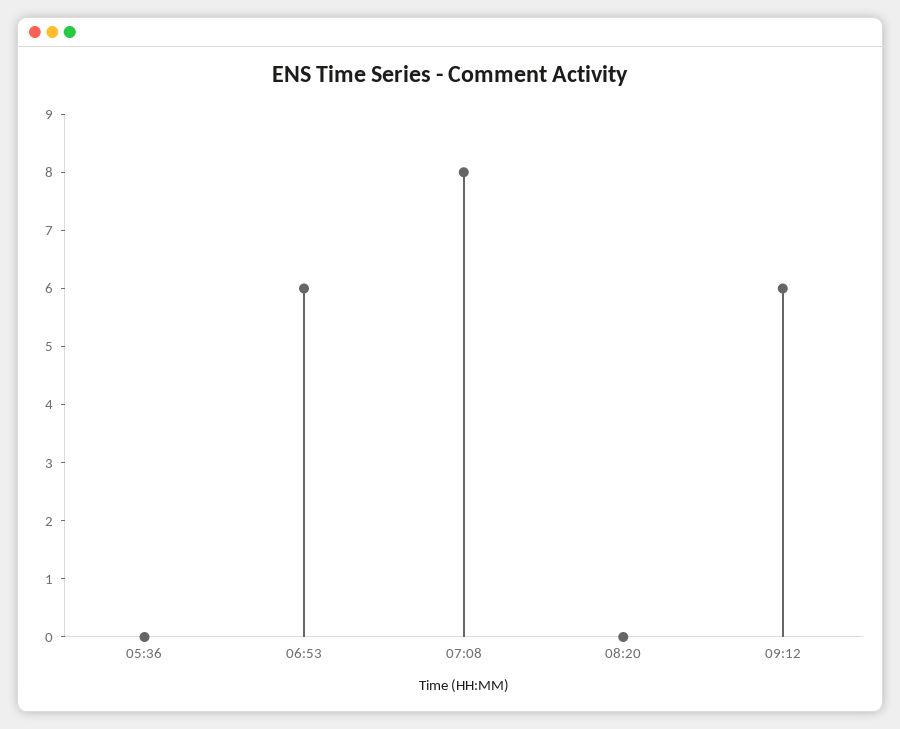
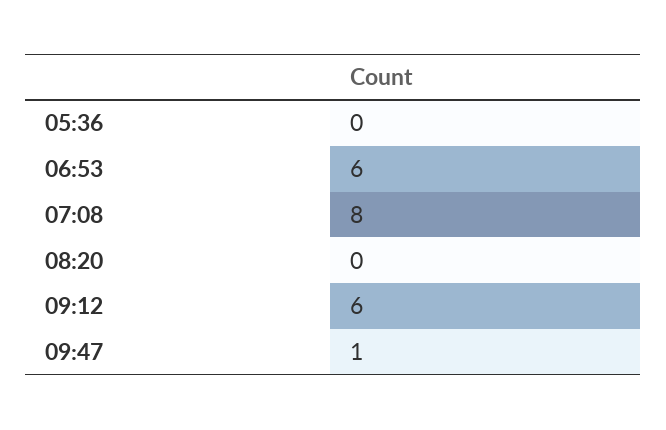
09:47: none -> 1

